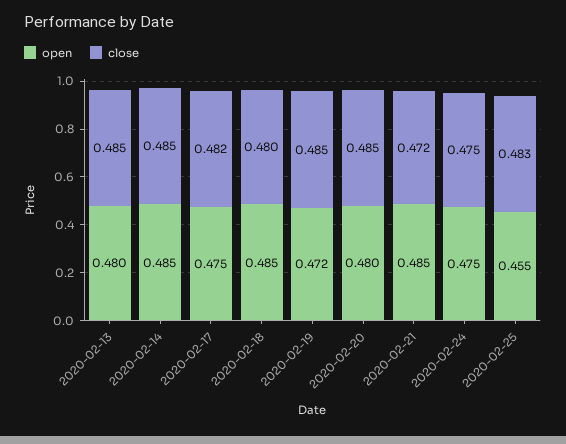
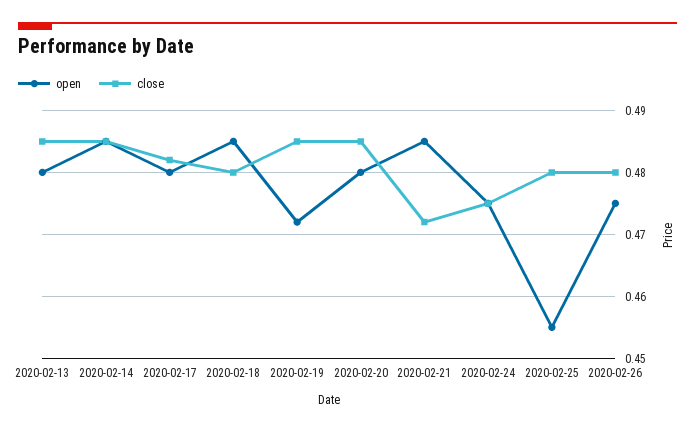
open, 2020-02-17: 0.475 -> 0.48
close, 2020-02-25: 0.483 -> 0.48
open, 2020-02-26: none -> 0.475
close, 2020-02-26: none -> 0.48

